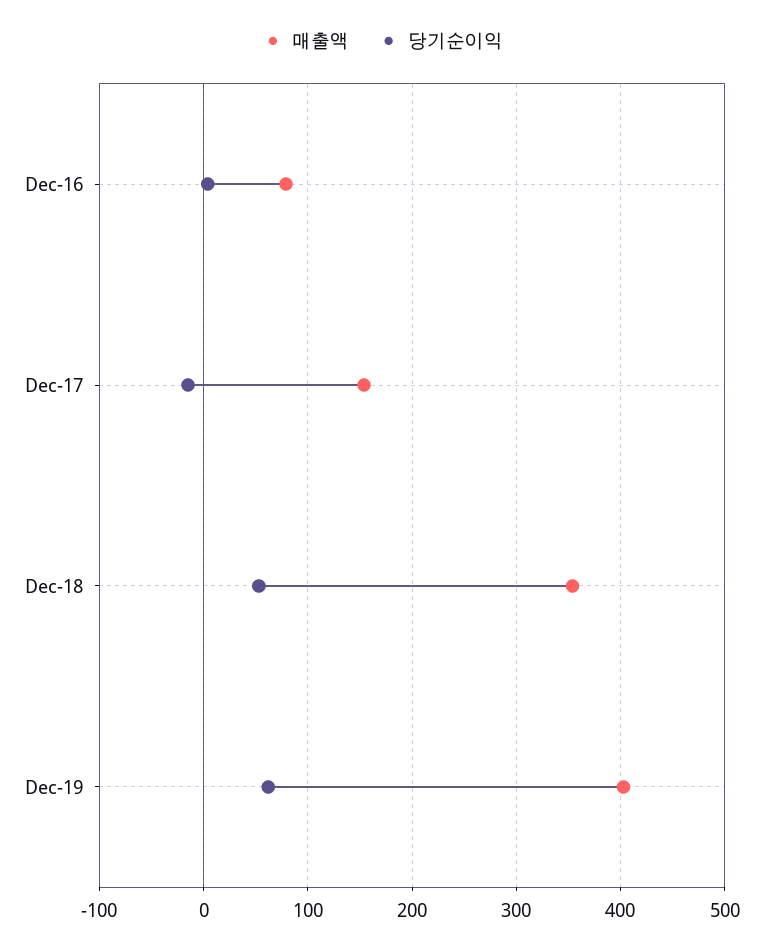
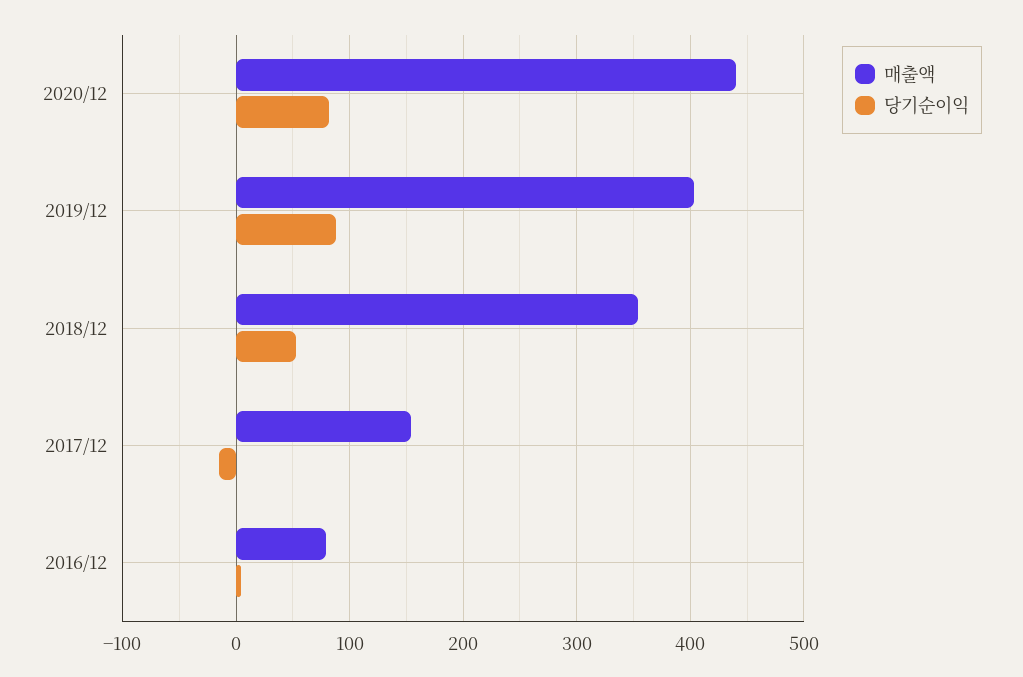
당기순이익, Dec-19: 60 -> 90
매출액, 2020/12: none -> 440
당기순이익, 2020/12: none -> 80

